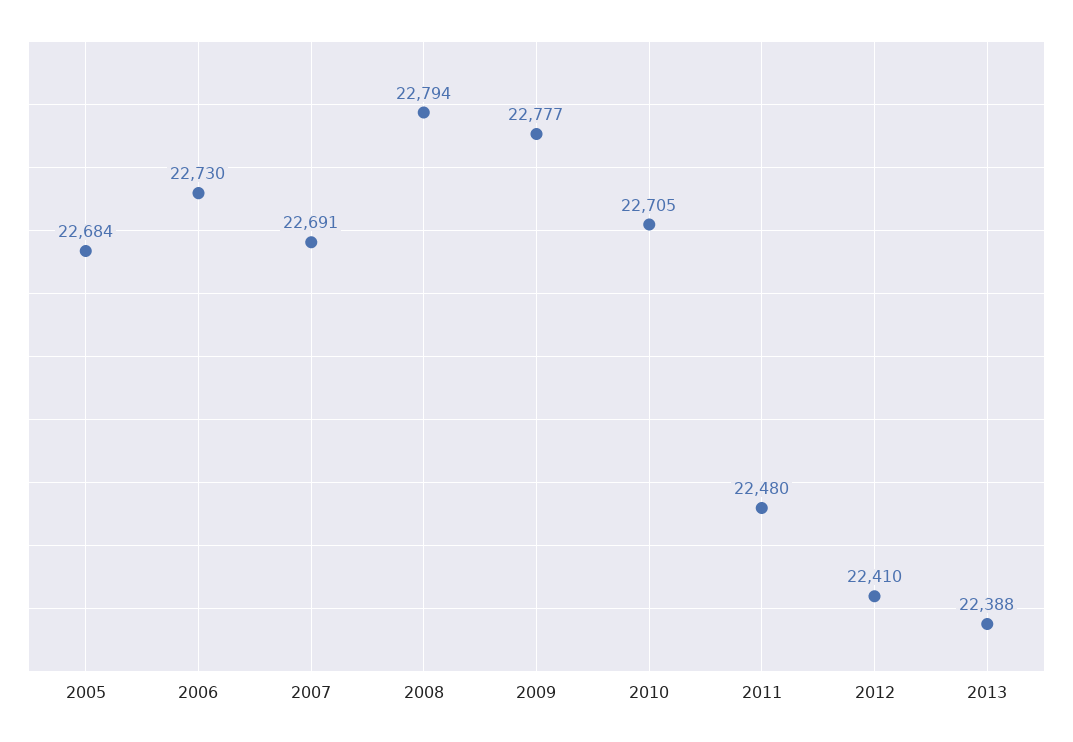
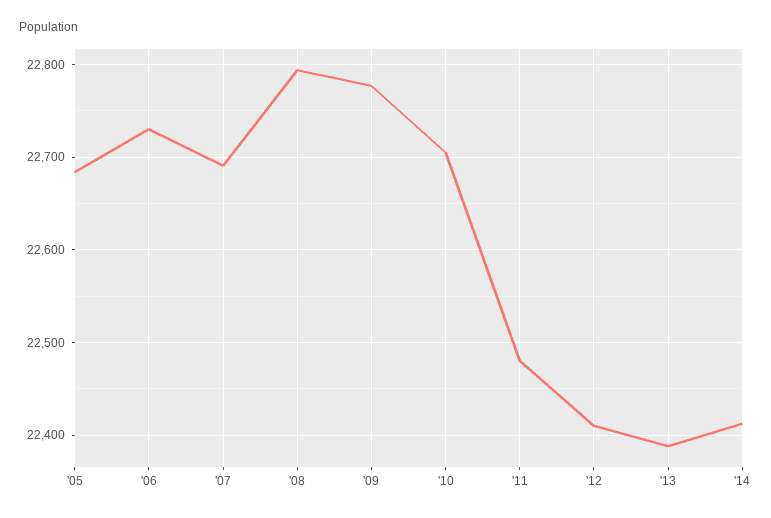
'14: none -> 22410

